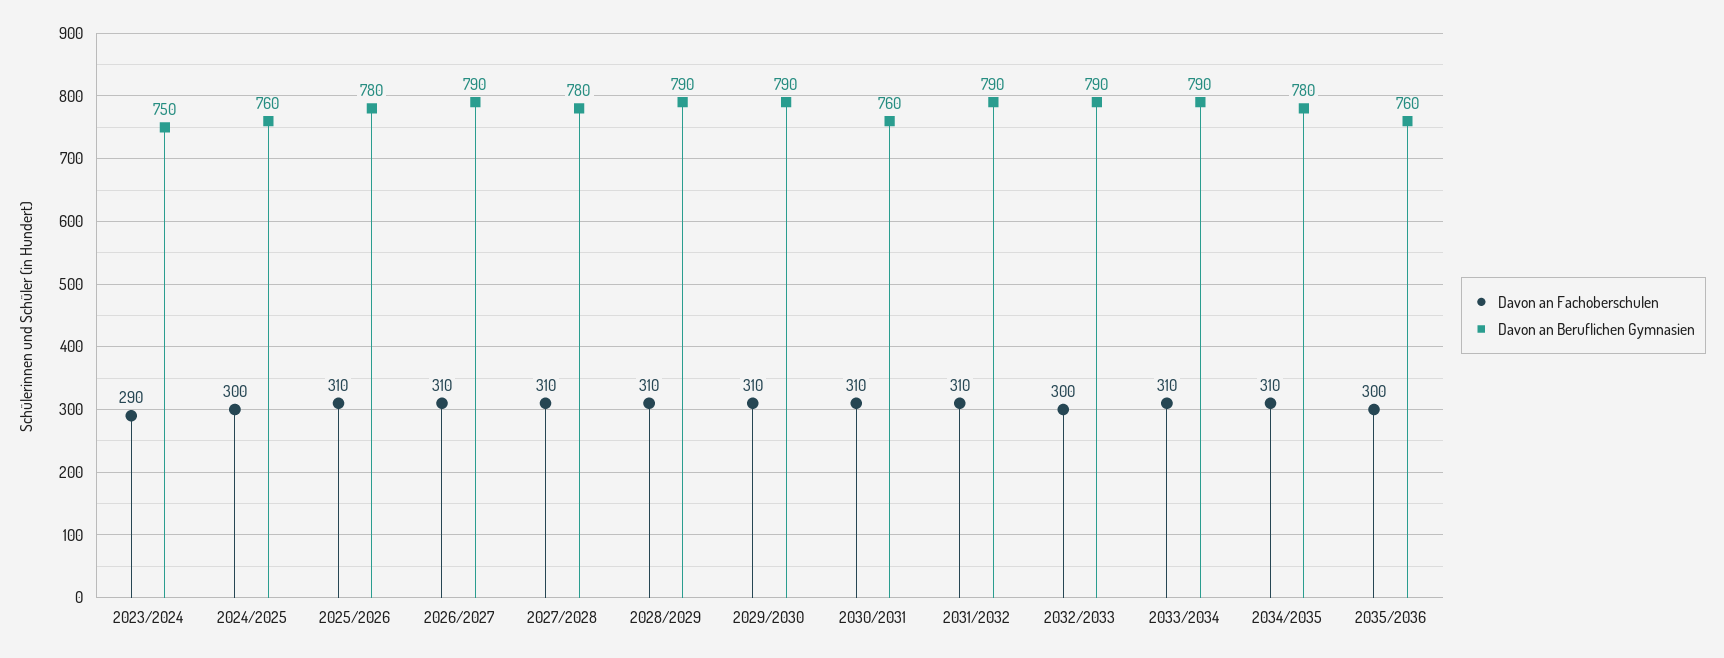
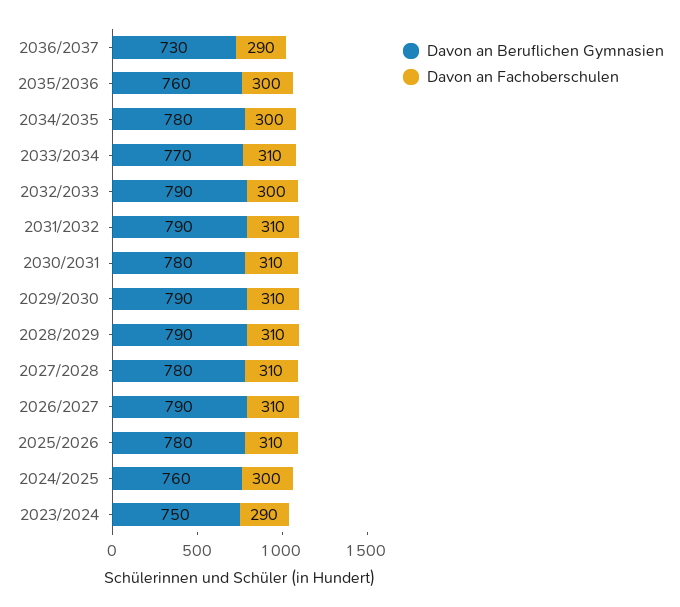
Davon an Beruflichen Gymnasien, 2030/2031: 760 -> 780
Davon an Beruflichen Gymnasien, 2033/2034: 790 -> 770
Davon an Fachoberschulen, 2034/2035: 310 -> 300
Davon an Beruflichen Gymnasien, 2036/2037: none -> 730
Davon an Fachoberschulen, 2036/2037: none -> 290

